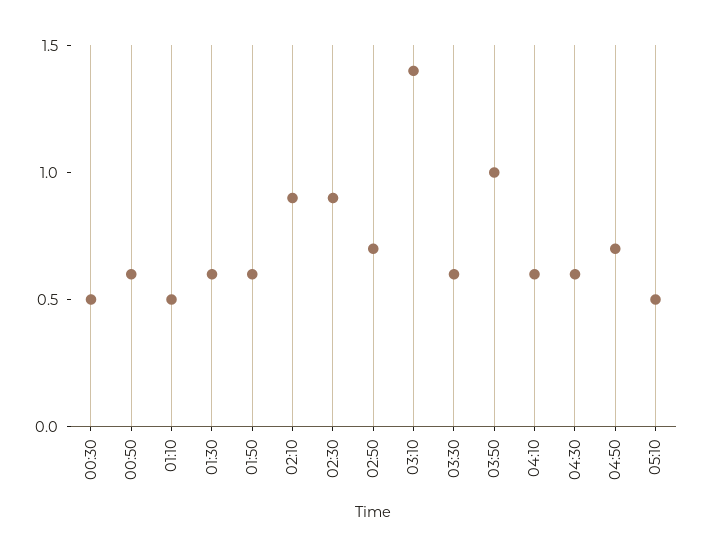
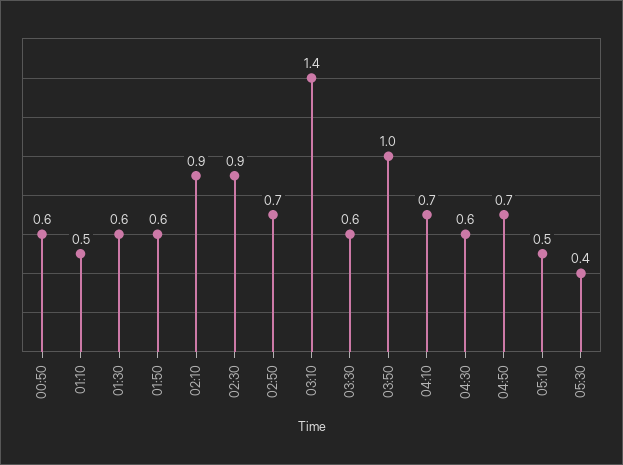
00:30: 0.5 -> none
04:10: 0.6 -> 0.7
05:30: none -> 0.4

